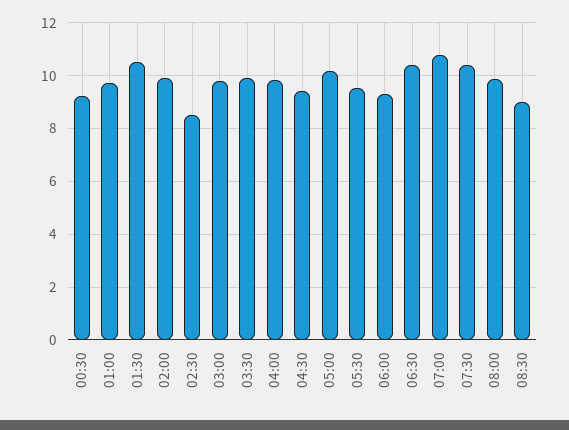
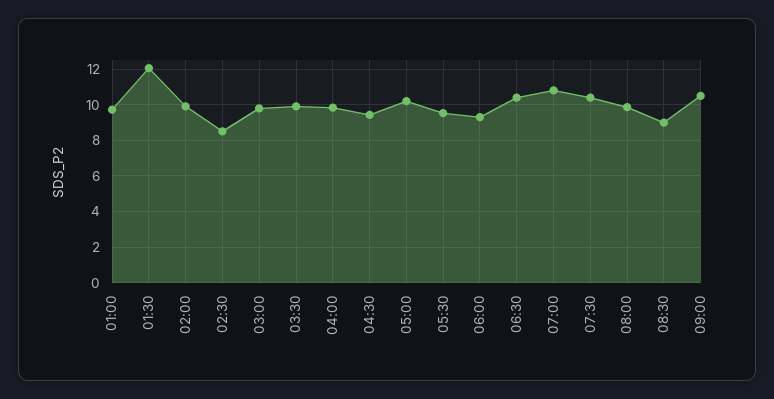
00:30: 9.25 -> none
01:30: 10.5 -> 12
09:00: none -> 10.5

